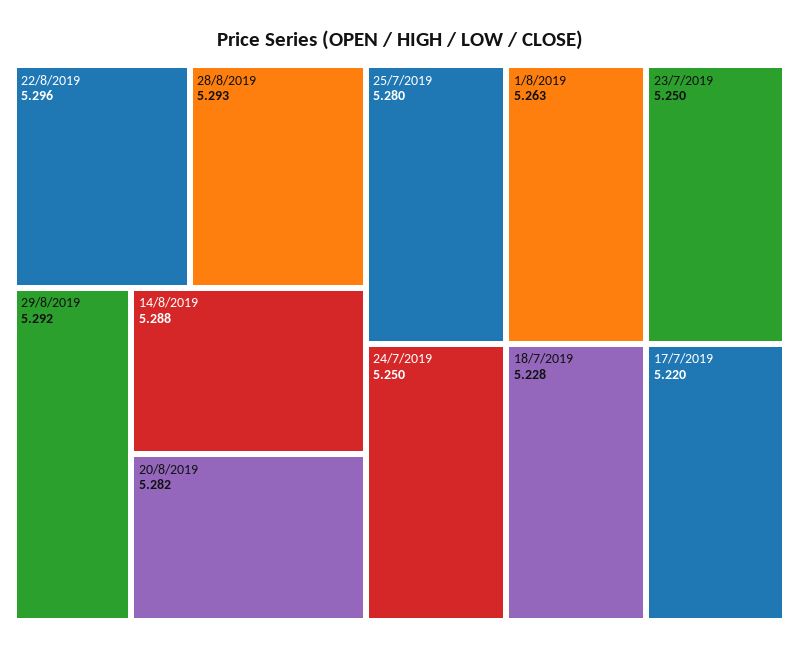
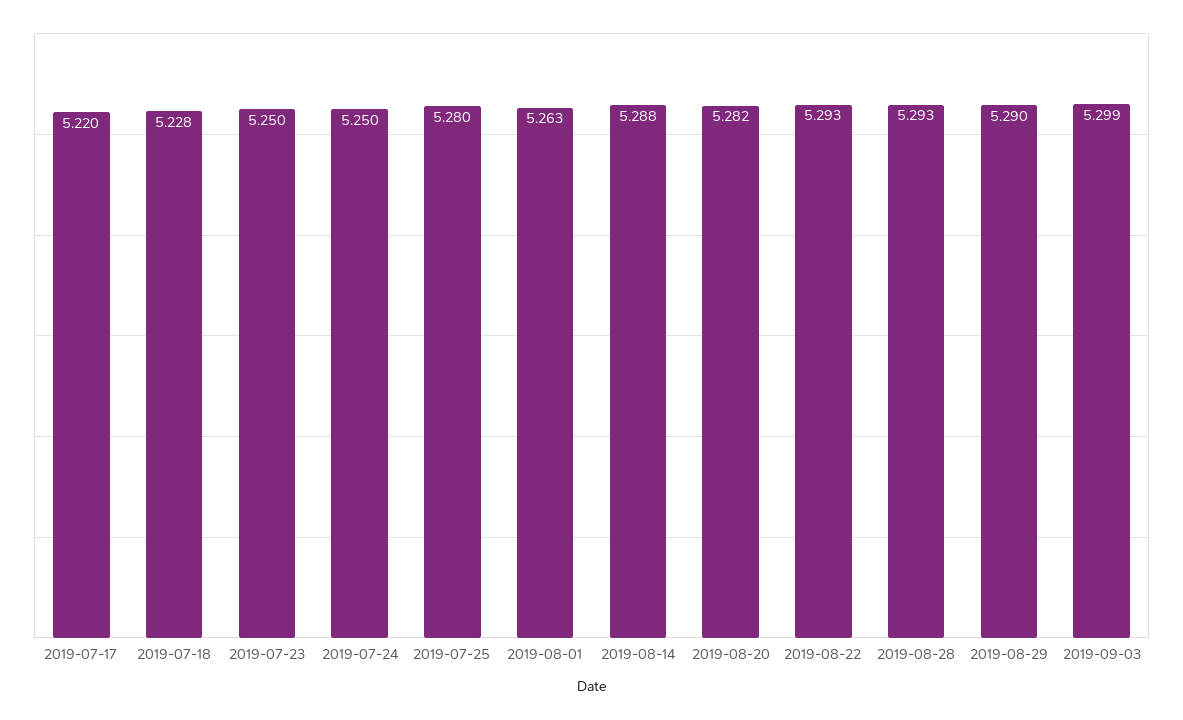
22/8/2019: 5.296 -> 5.293
29/8/2019: 5.292 -> 5.29
2019-09-03: none -> 5.299

